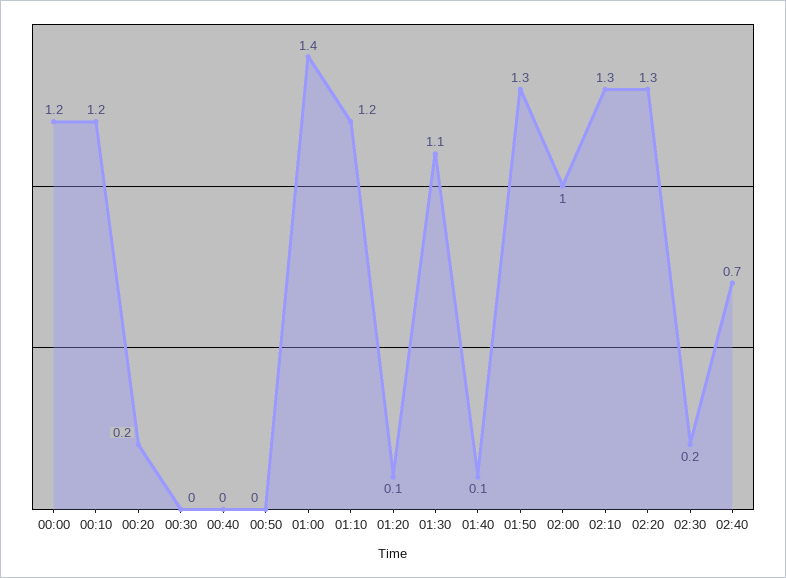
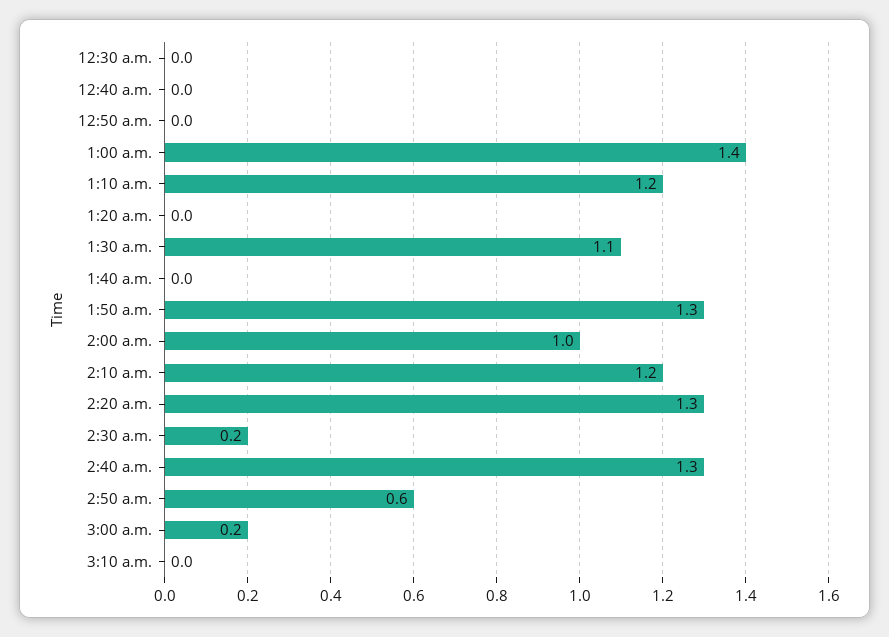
00:00: 1.2 -> none
00:10: 1.2 -> none
00:20: 0.2 -> none
01:20: 0.1 -> 0
01:40: 0.1 -> 0
02:10: 1.3 -> 1.2
02:40: 0.7 -> 1.3
2:50 a.m.: none -> 0.6
3:00 a.m.: none -> 0.2
3:10 a.m.: none -> 0

